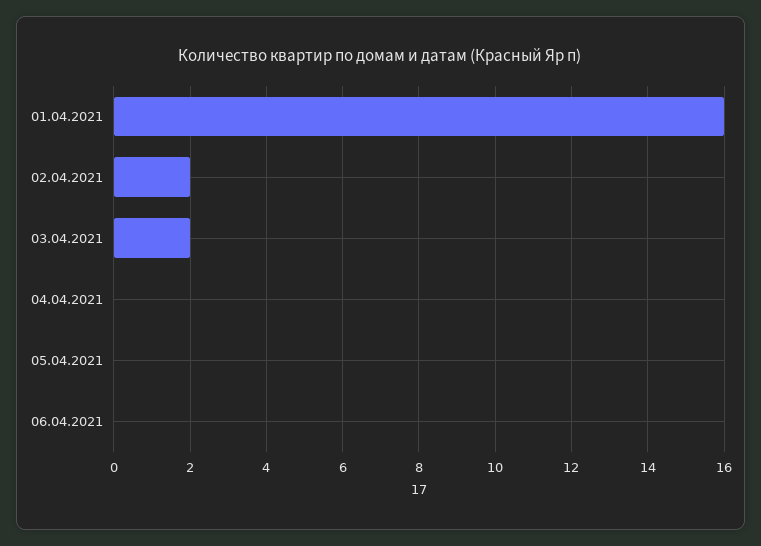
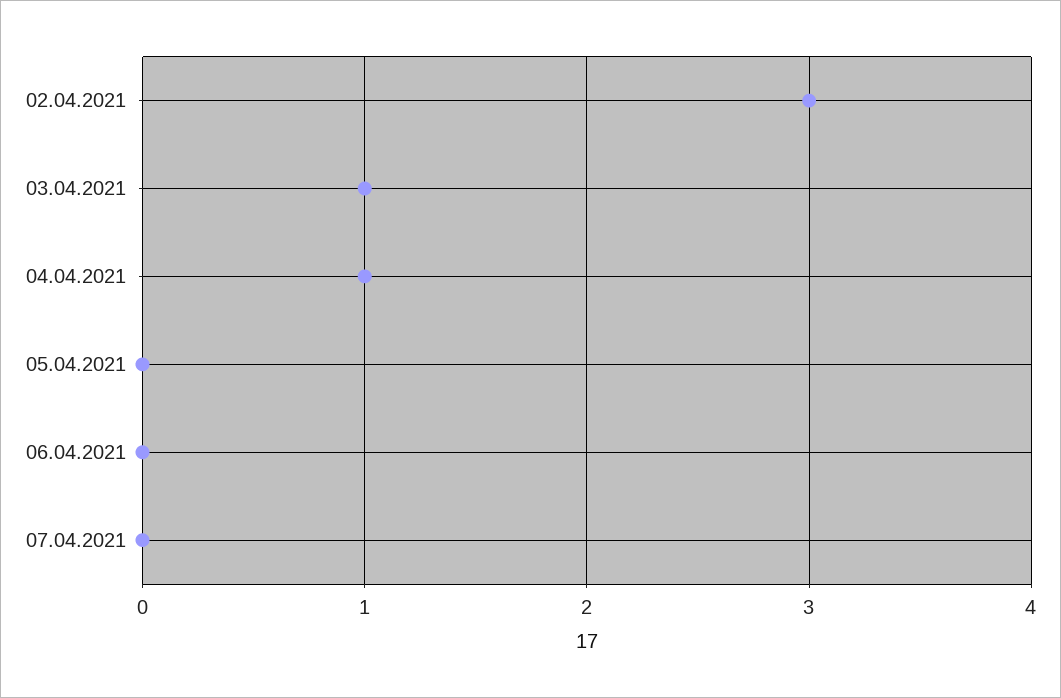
01.04.2021: 16 -> none
02.04.2021: 2 -> 3
03.04.2021: 2 -> 1
04.04.2021: 0 -> 1
07.04.2021: none -> 0

